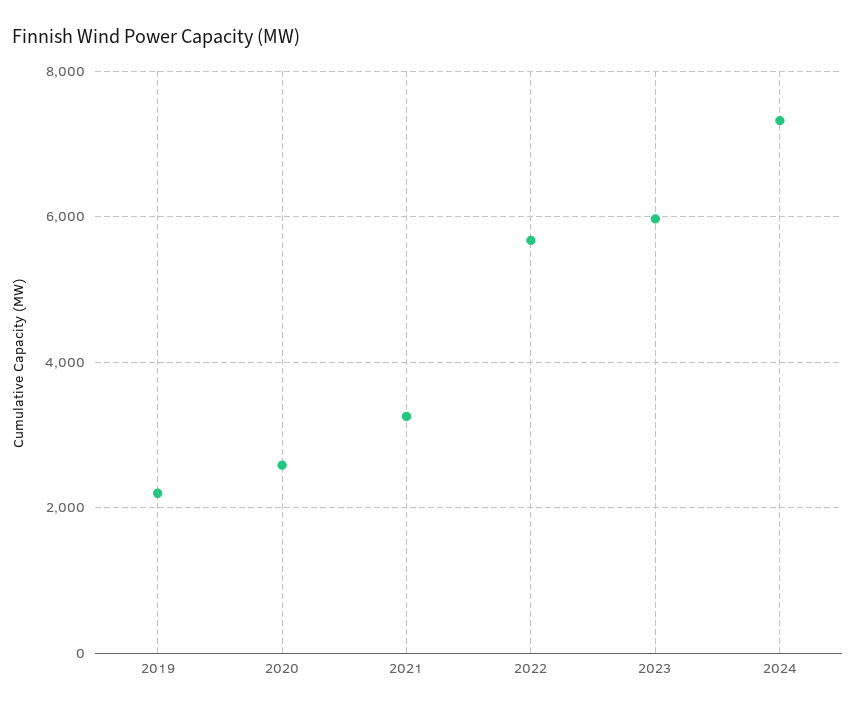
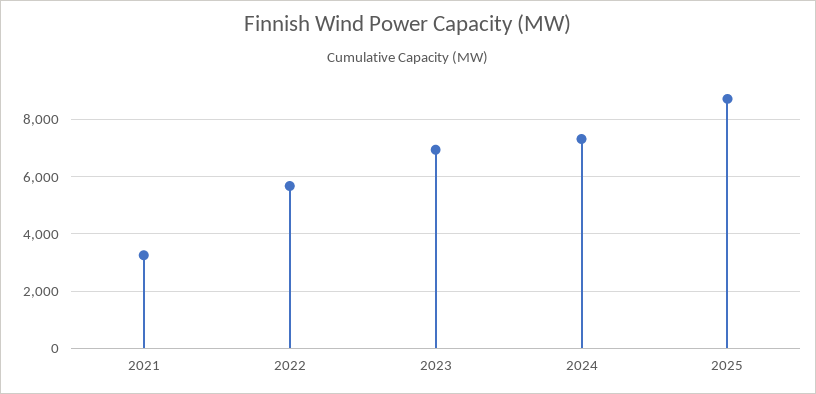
2019: 2200 -> none
2020: 2600 -> none
2023: 6000 -> 7000
2025: none -> 8750

